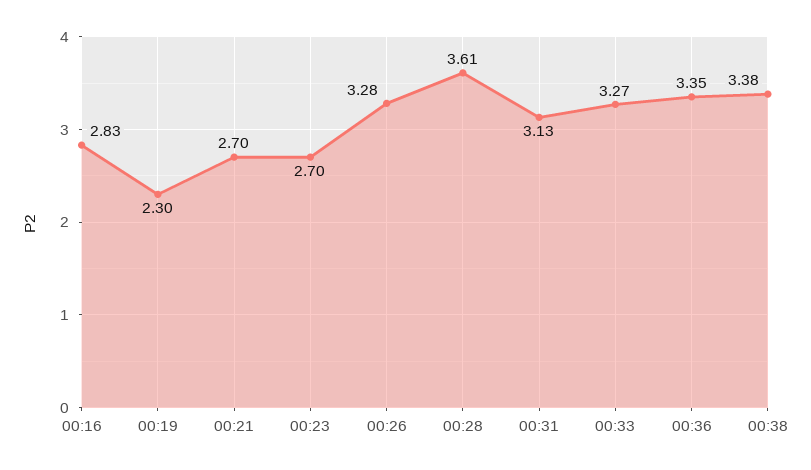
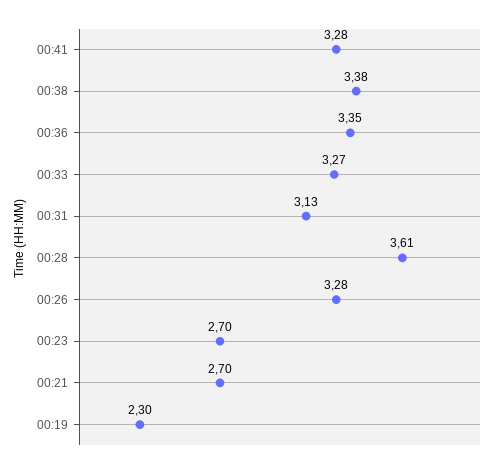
00:16: 2.83 -> none
00:41: none -> 3.28

